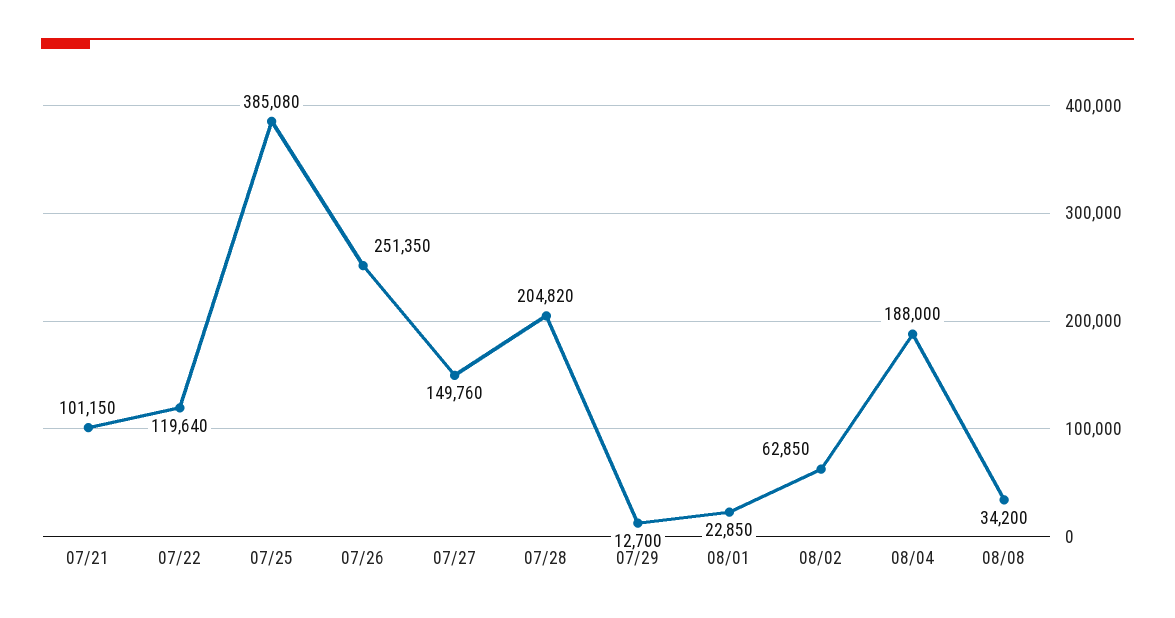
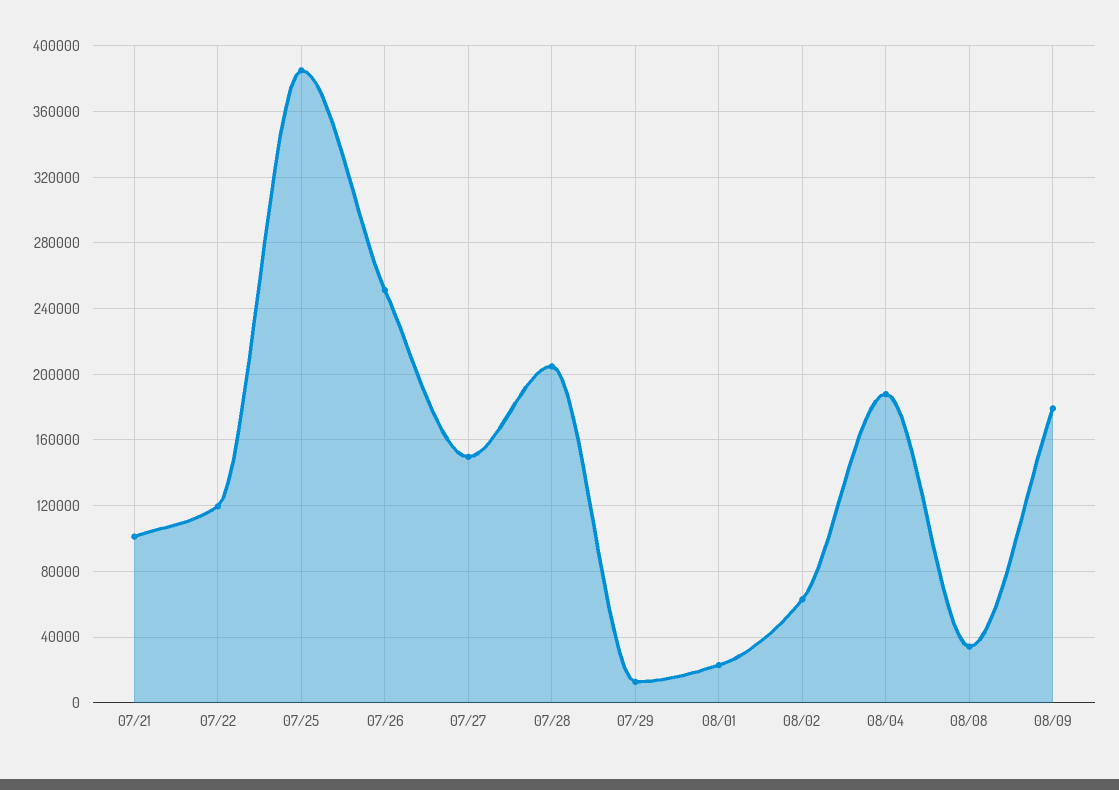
08/09: none -> 180000

